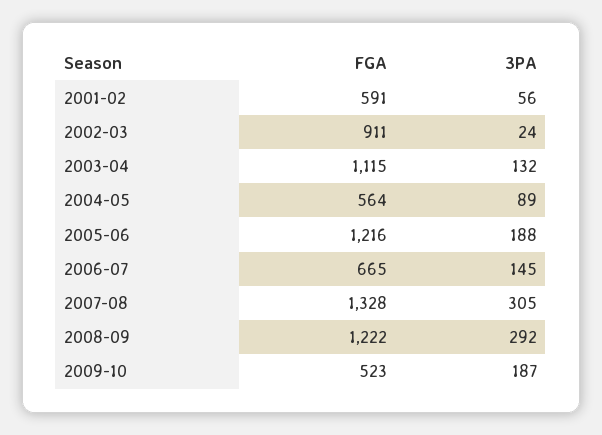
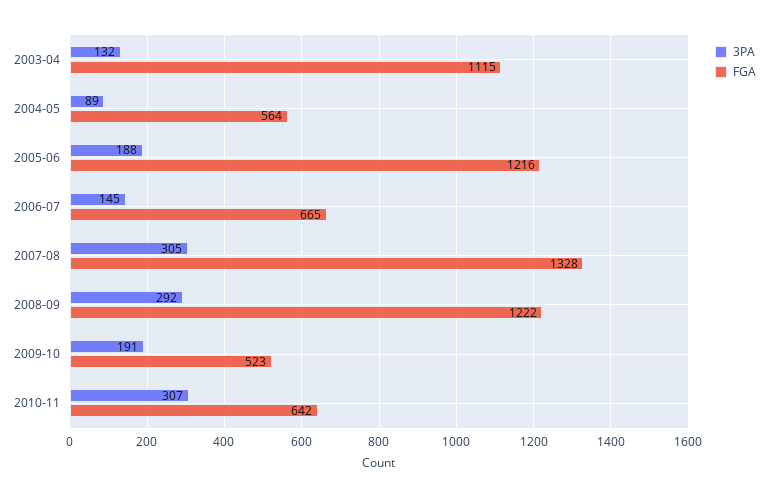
FGA, 2001-02: 591 -> none
3PA, 2001-02: 56 -> none
FGA, 2002-03: 911 -> none
3PA, 2002-03: 24 -> none
3PA, 2009-10: 187 -> 191
3PA, 2010-11: none -> 307
FGA, 2010-11: none -> 642

